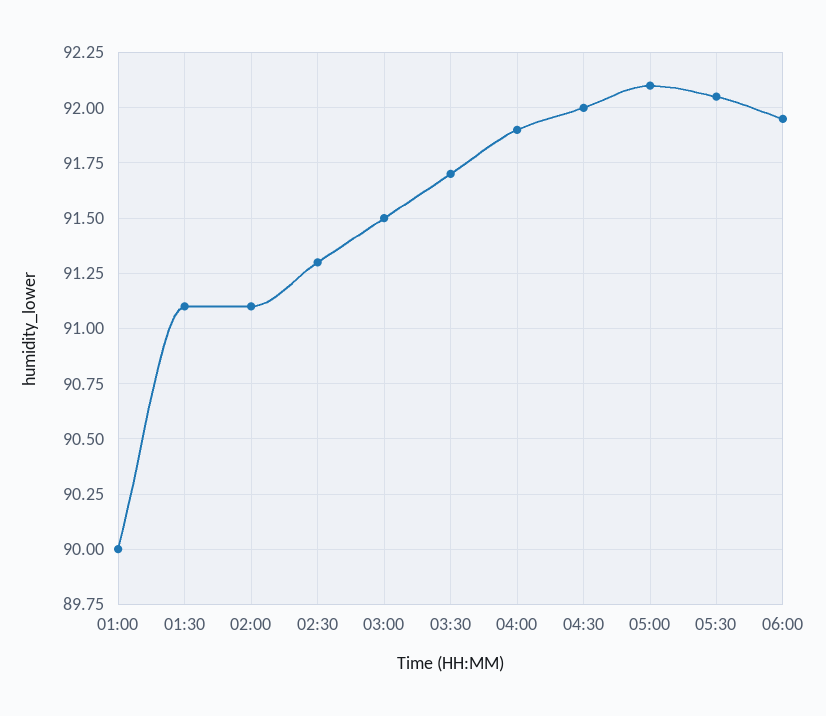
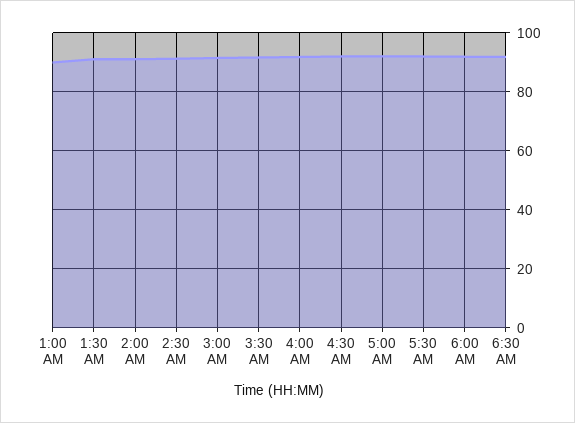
6:30 AM: none -> 92.5

